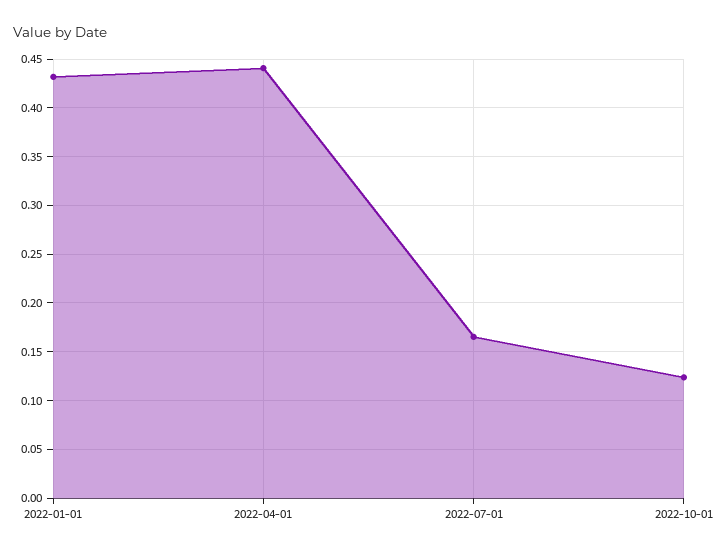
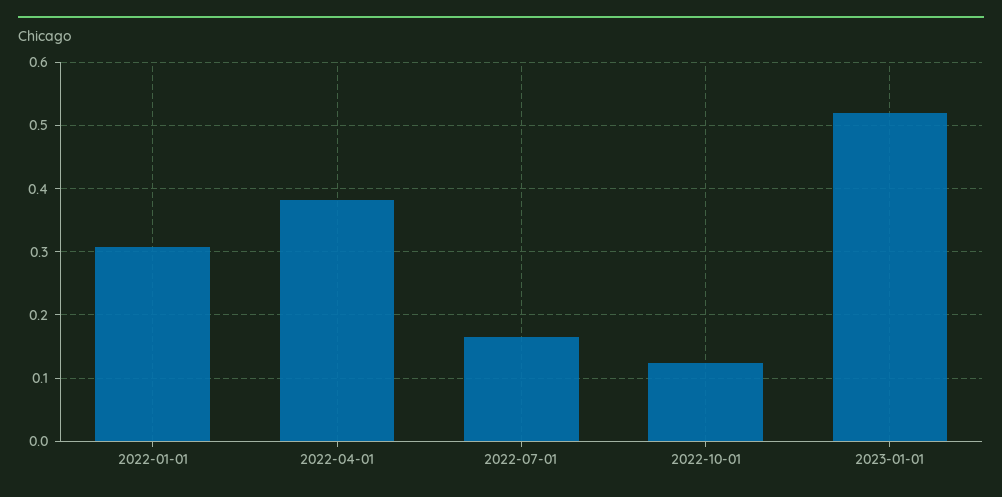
2022-01-01: 0.43 -> 0.31
2022-04-01: 0.44 -> 0.38
2023-01-01: none -> 0.52

